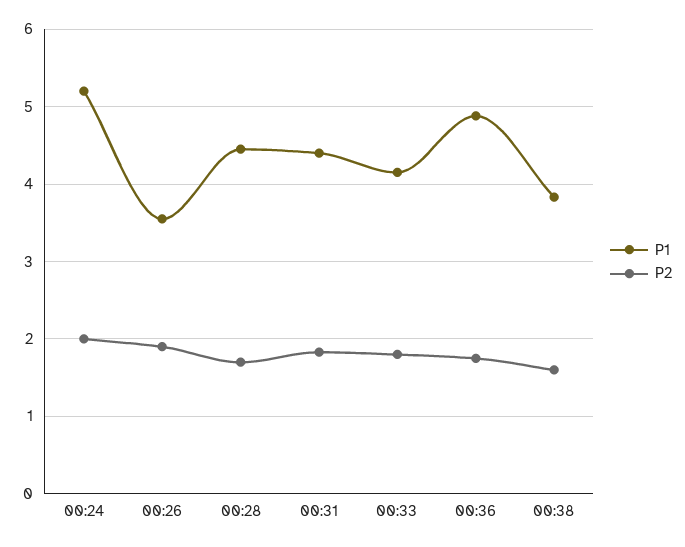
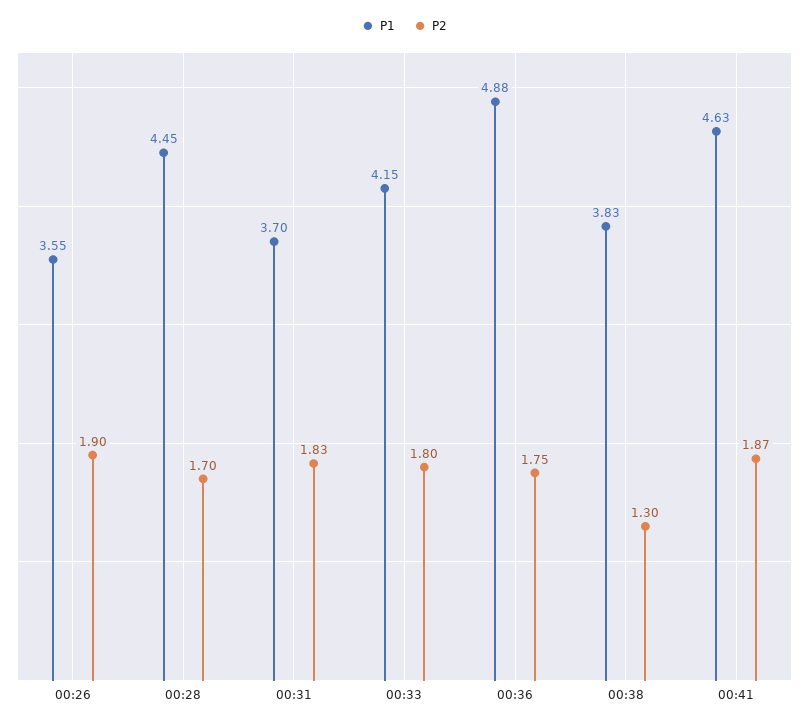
P1, 00:24: 5.2 -> none
P2, 00:24: 2 -> none
P1, 00:31: 4.4 -> 3.7
P2, 00:38: 1.6 -> 1.3
P1, 00:41: none -> 4.63
P2, 00:41: none -> 1.87

